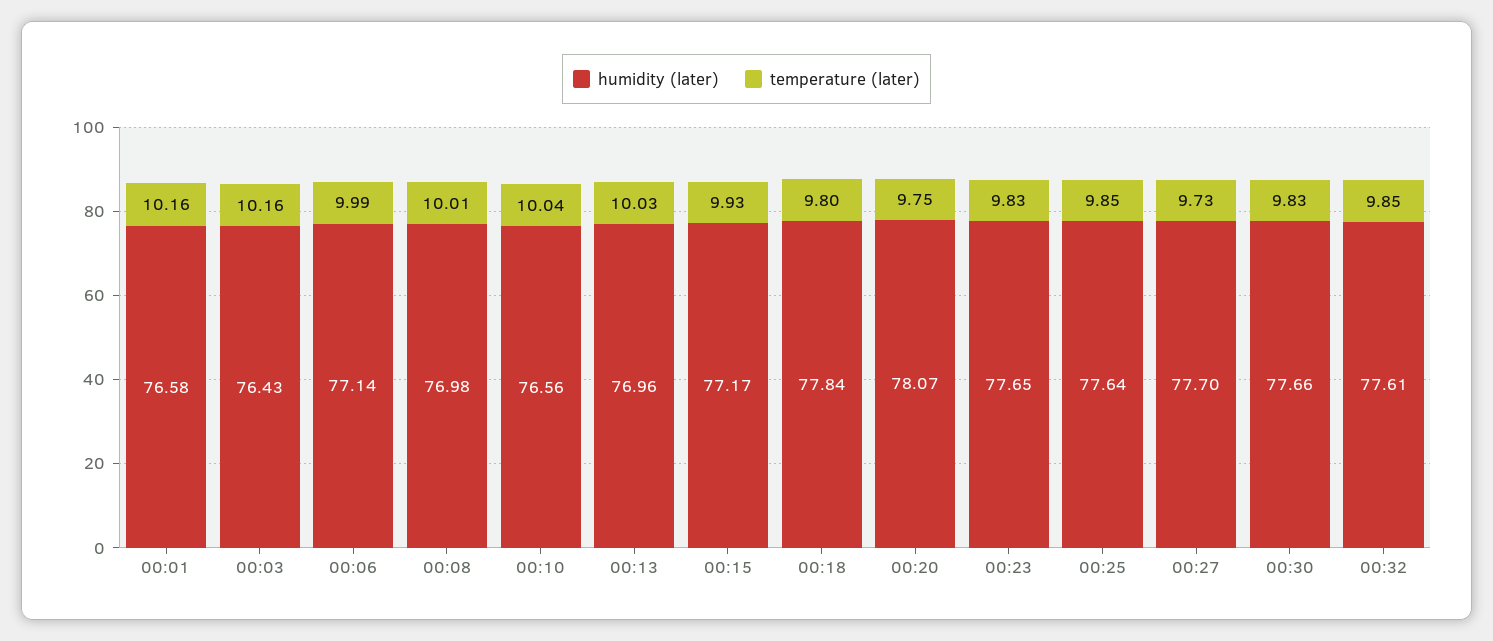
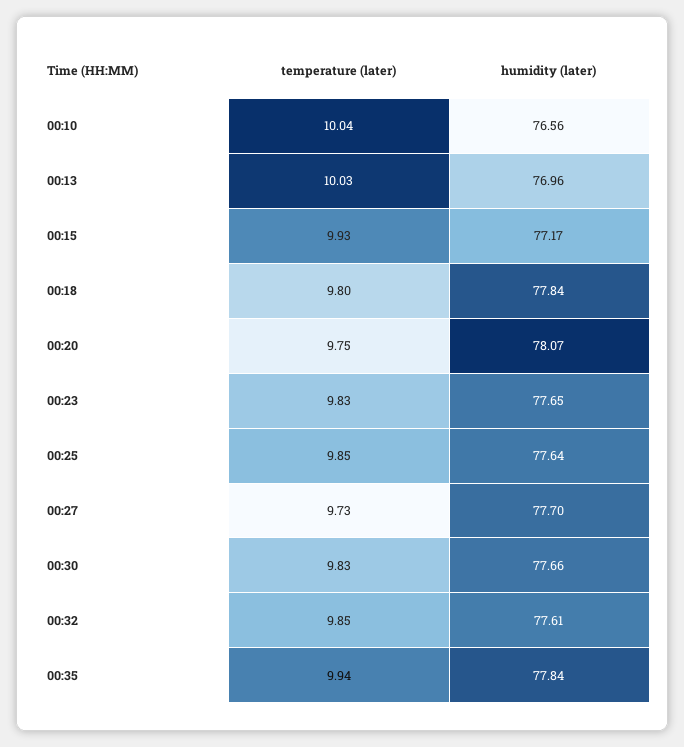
humidity (later), 00:01: 76.58 -> none
temperature (later), 00:01: 10.16 -> none
humidity (later), 00:03: 76.43 -> none
temperature (later), 00:03: 10.16 -> none
humidity (later), 00:06: 77.14 -> none
temperature (later), 00:06: 9.99 -> none
humidity (later), 00:08: 76.98 -> none
temperature (later), 00:08: 10.01 -> none
temperature (later), 00:35: none -> 9.94
humidity (later), 00:35: none -> 77.84

